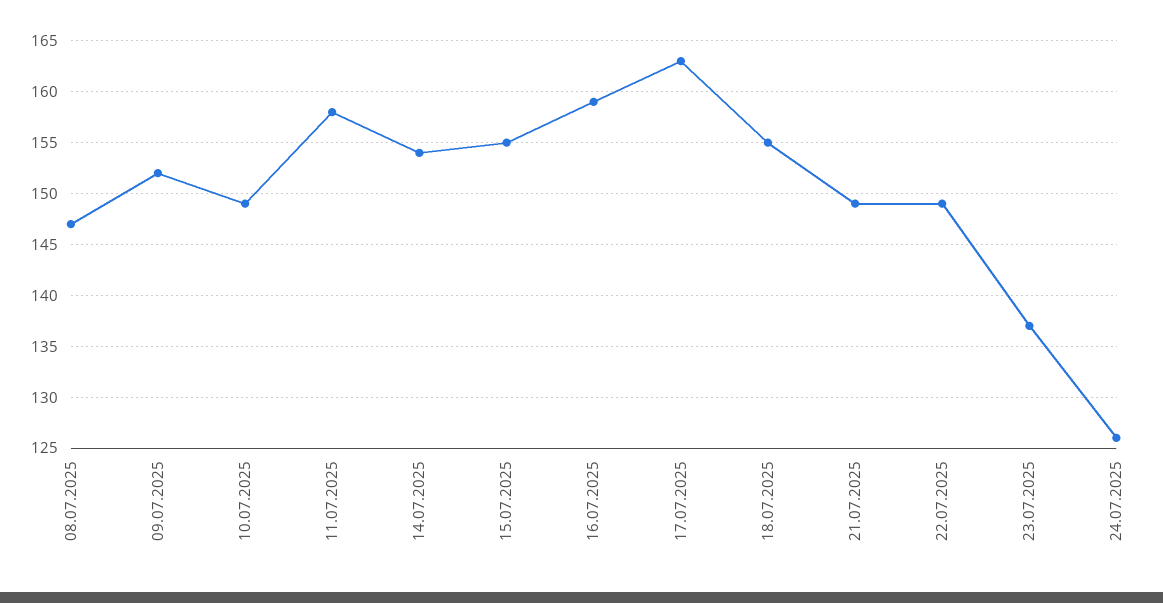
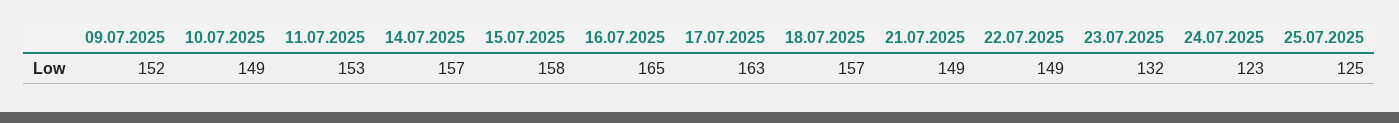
08.07.2025: 147 -> none
11.07.2025: 158 -> 153
14.07.2025: 154 -> 157
15.07.2025: 155 -> 158
16.07.2025: 159 -> 165
18.07.2025: 155 -> 157
23.07.2025: 137 -> 132
24.07.2025: 126 -> 123
25.07.2025: none -> 125

